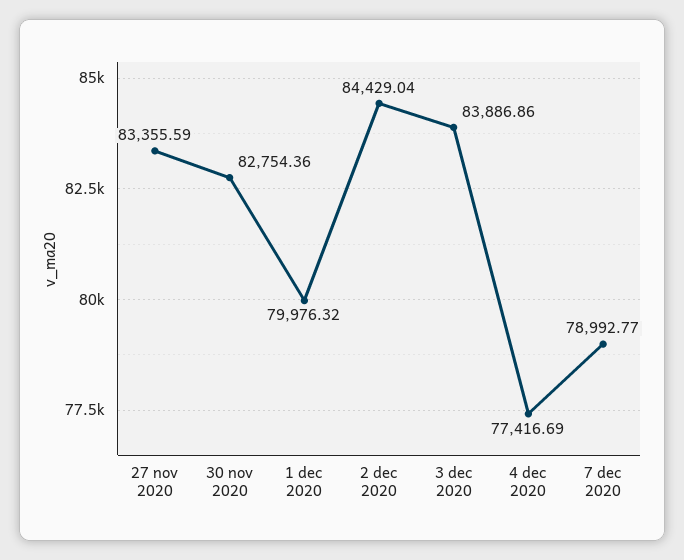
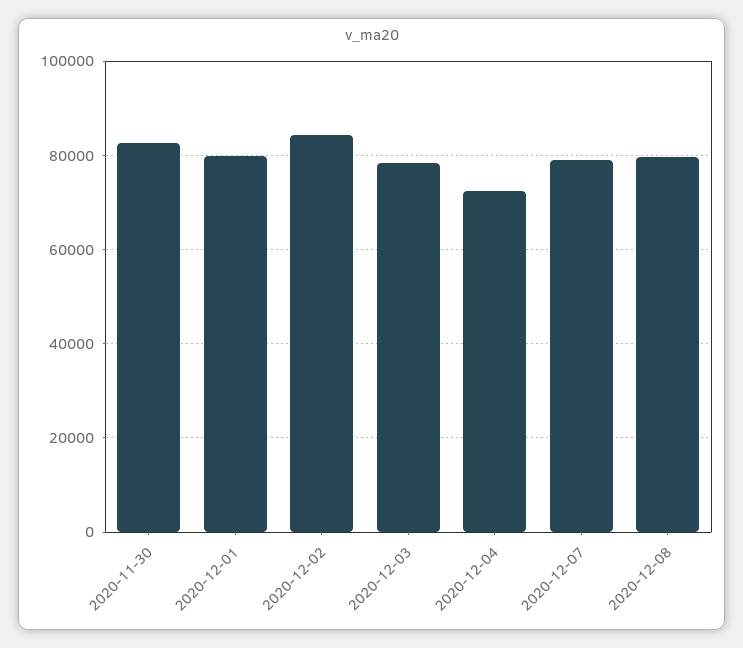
27 nov 2020: 83355.59 -> none
3 dec 2020: 83886.86 -> 78000
4 dec 2020: 77416.69 -> 72000
2020-12-08: none -> 80000

